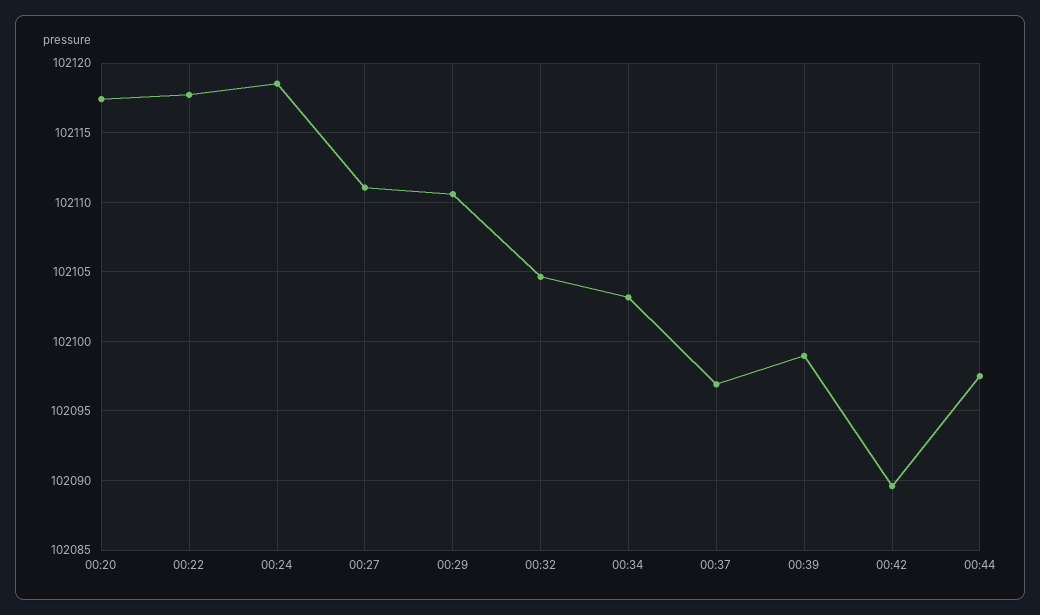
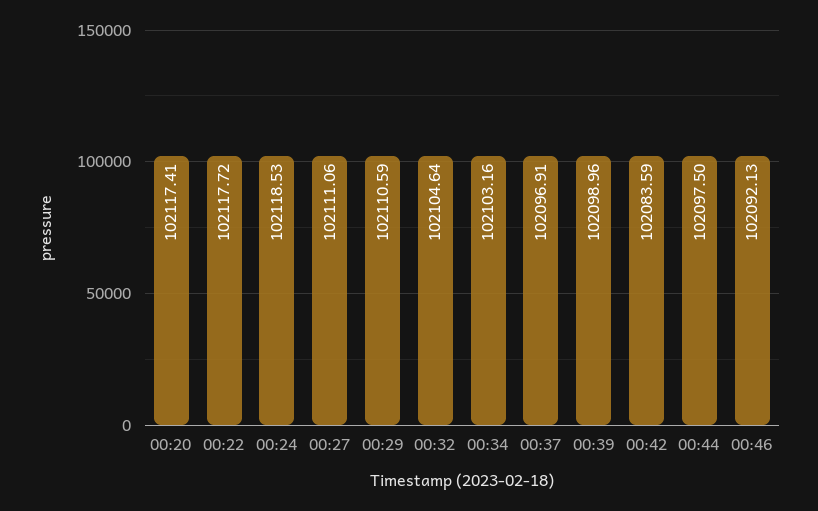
00:42: 102089.5 -> 102083.59
00:46: none -> 102092.13

